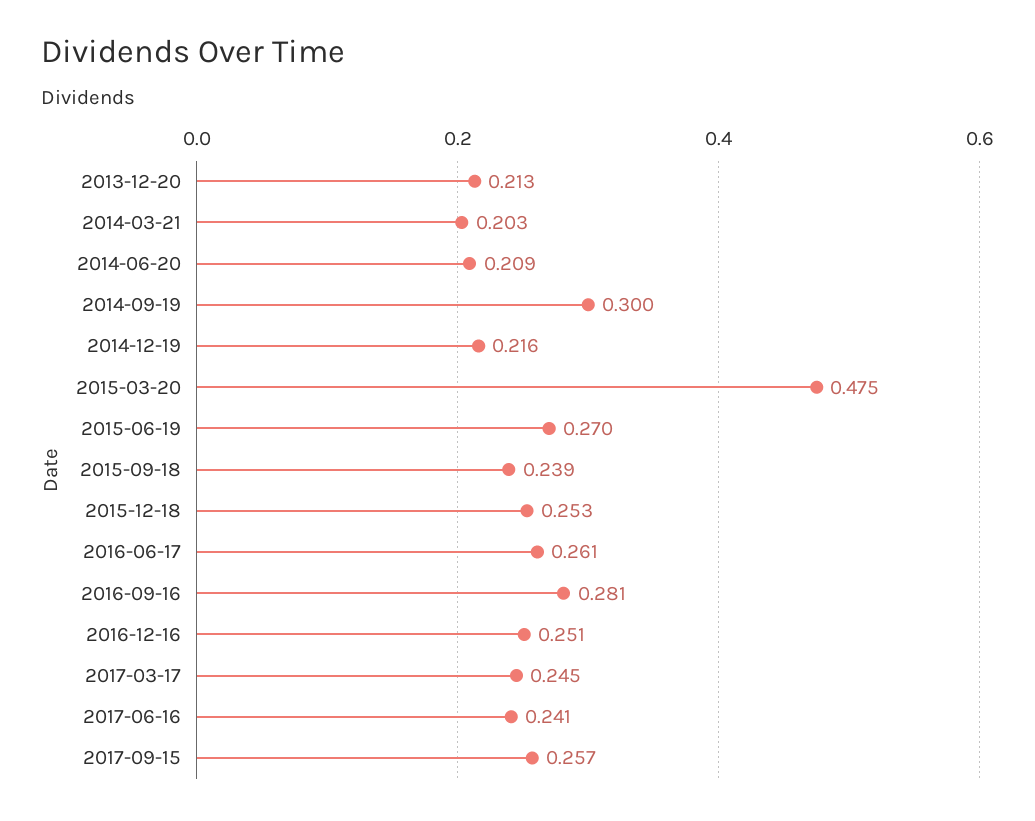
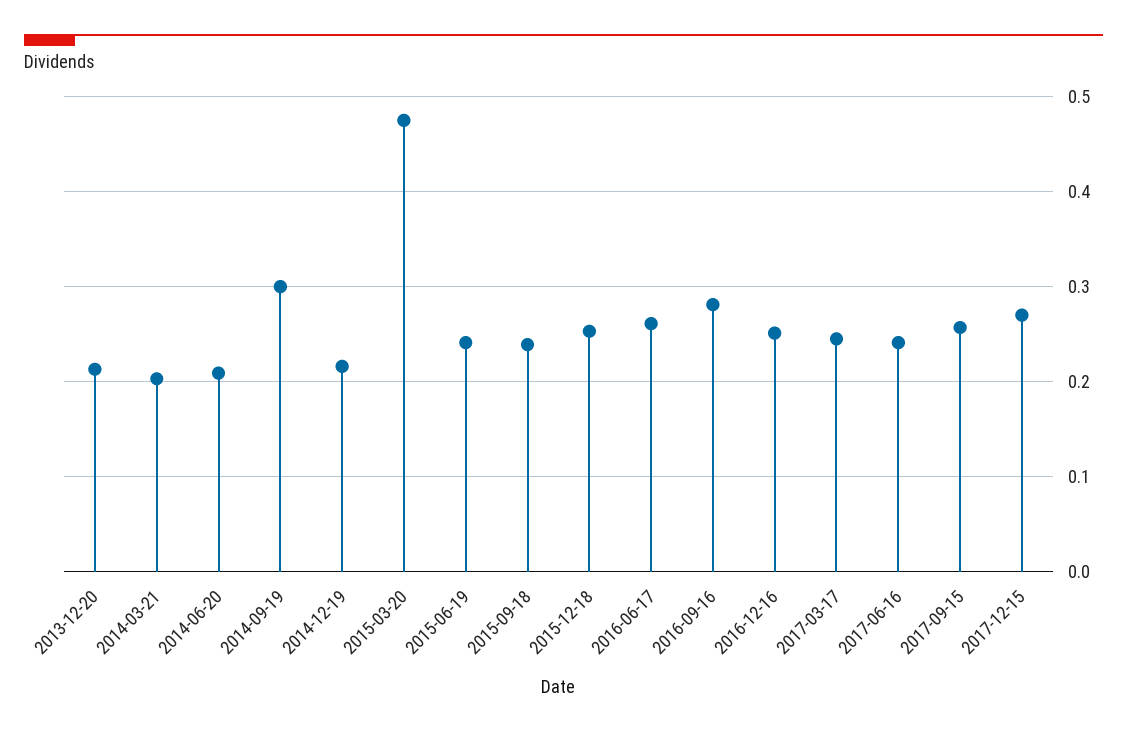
2015-06-19: 0.27 -> 0.24
2017-12-15: none -> 0.27

